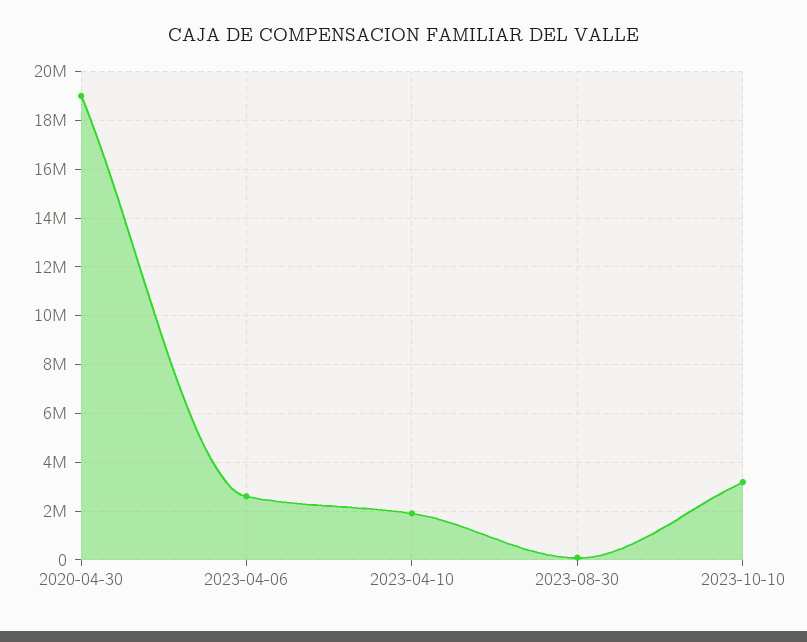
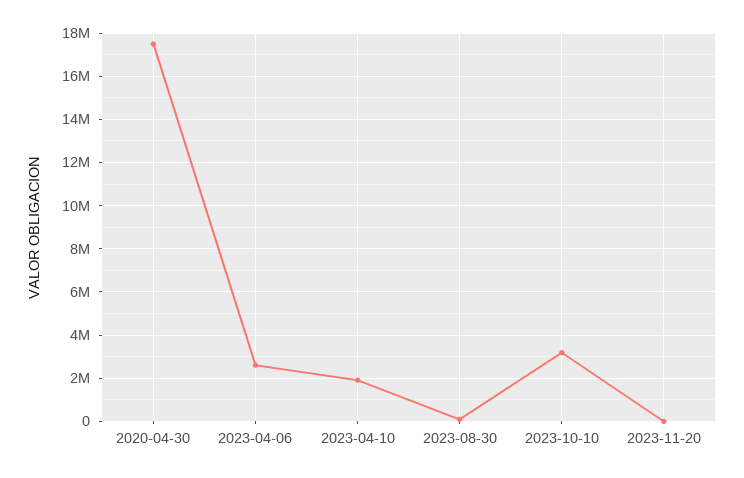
2020-04-30: 19000000 -> 17500000
2023-11-20: none -> 0

